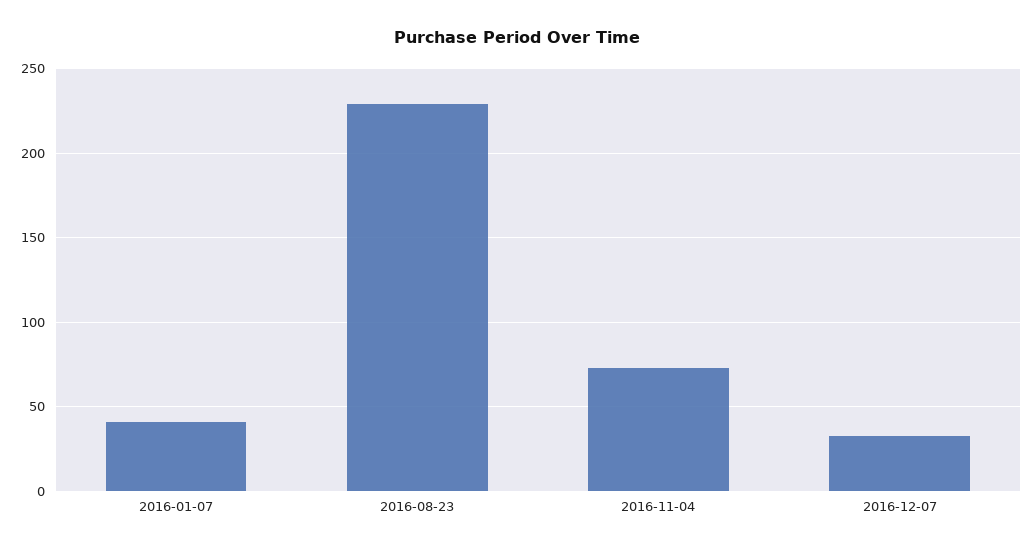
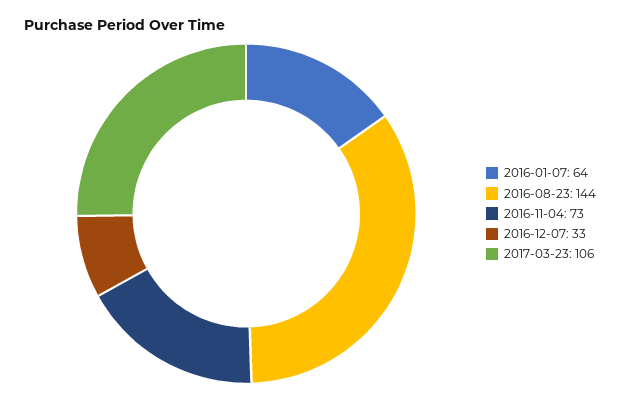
2016-01-07: 40 -> 64
2016-08-23: 230 -> 144
2017-03-23: none -> 106

